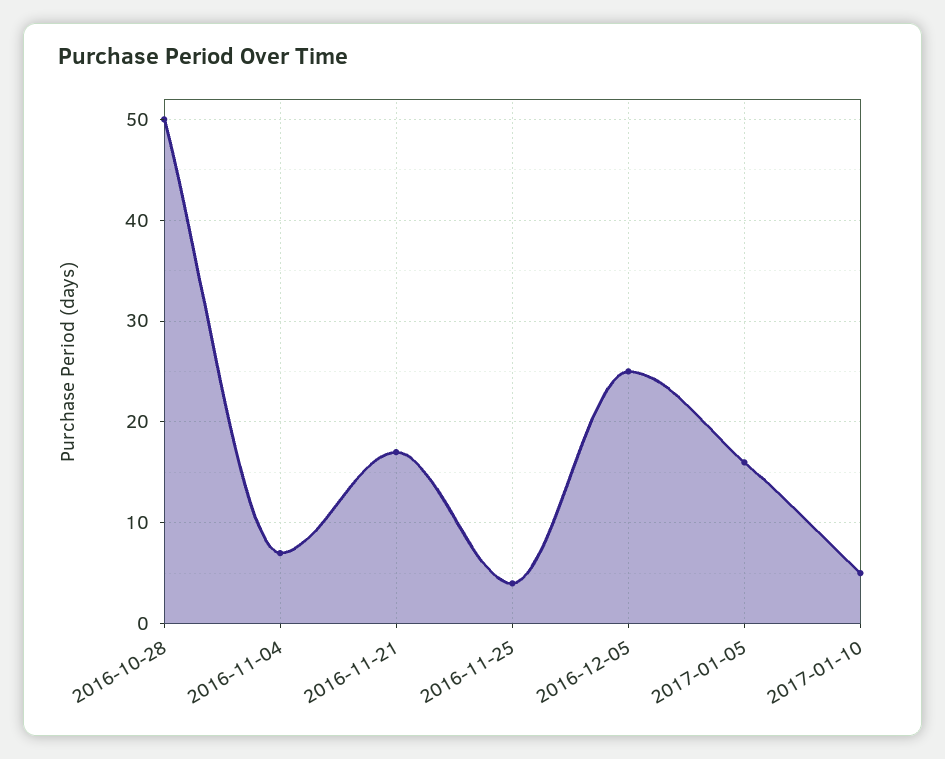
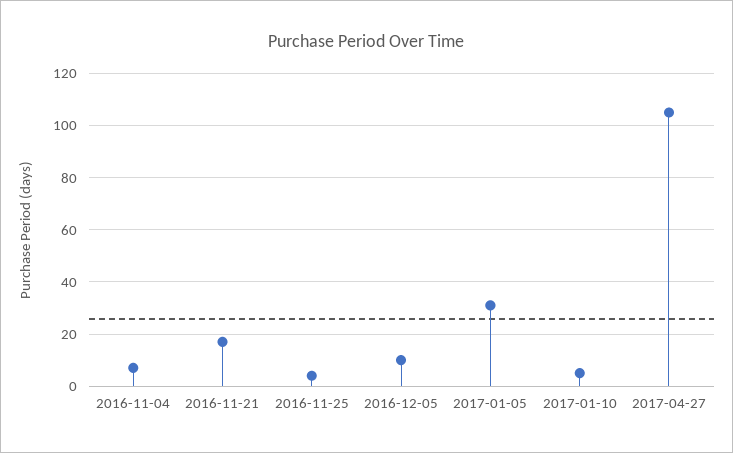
2016-10-28: 50 -> none
2016-12-05: 25 -> 10
2017-01-05: 16 -> 30
2017-04-27: none -> 105

